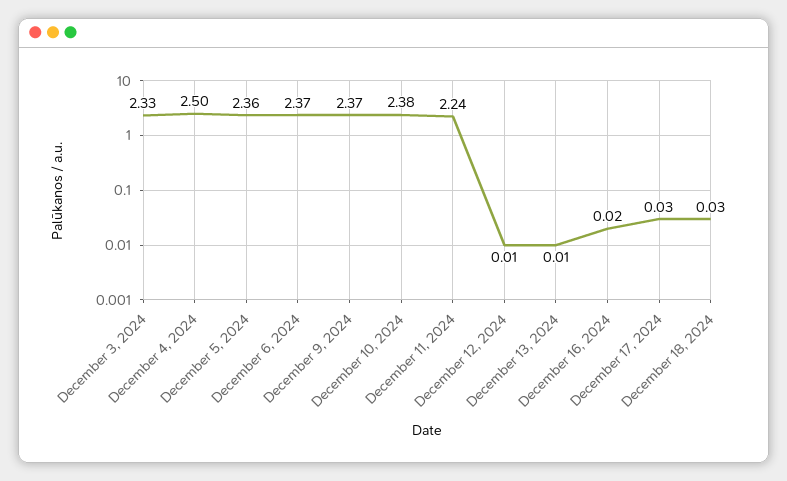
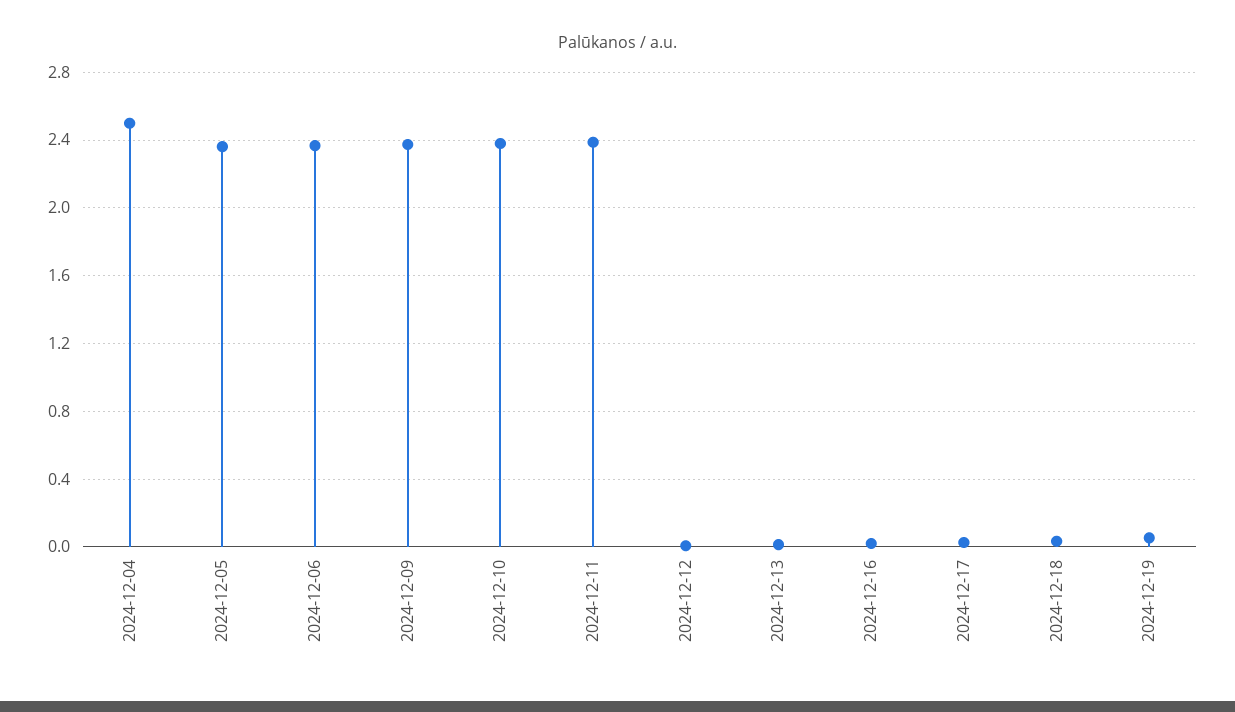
December 3, 2024: 2.33 -> none
December 11, 2024: 2.24 -> 2.4
2024-12-19: none -> 0.05

